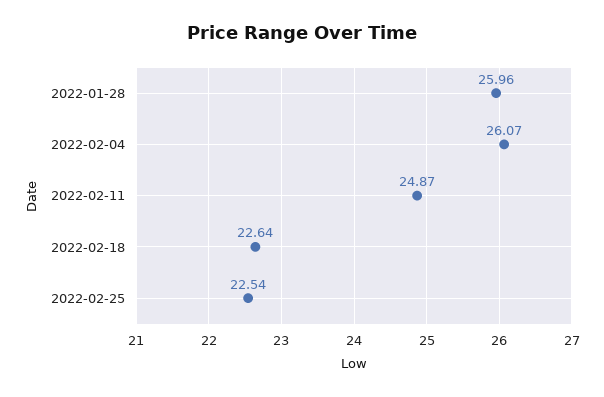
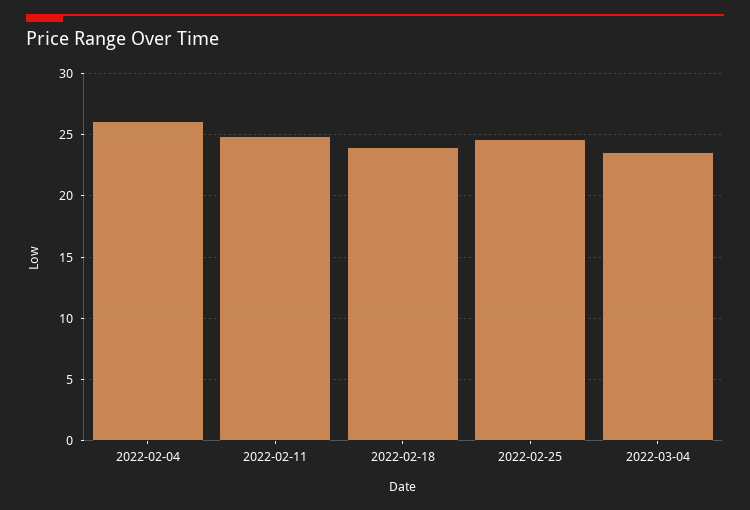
2022-01-28: 25.96 -> none
2022-02-18: 22.64 -> 24
2022-02-25: 22.54 -> 24.5
2022-03-04: none -> 23.5

